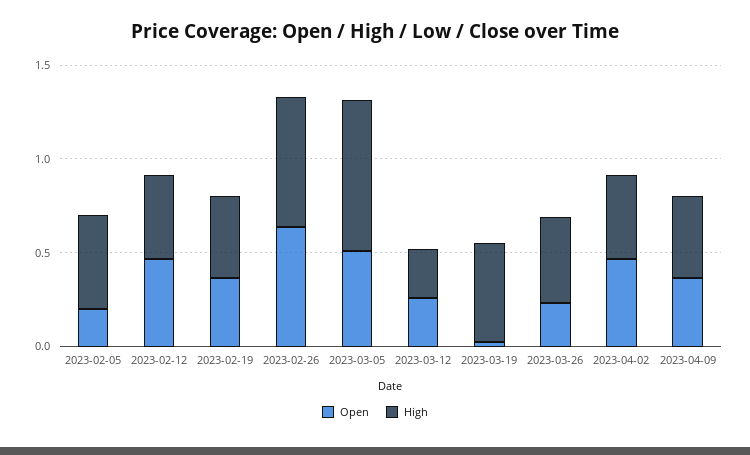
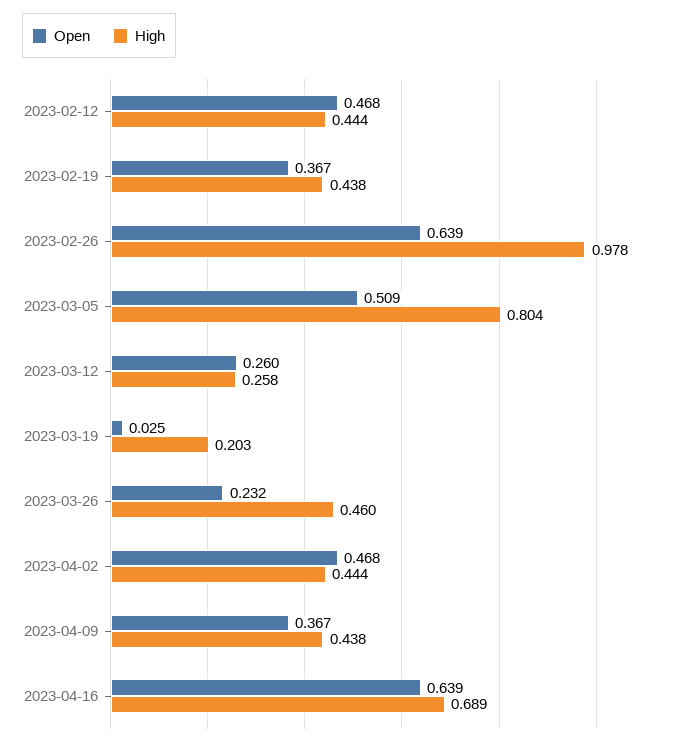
Open, 2023-02-05: 0.2 -> none
High, 2023-02-05: 0.5 -> none
High, 2023-02-26: 0.7 -> 0.978
High, 2023-03-19: 0.5 -> 0.203
Open, 2023-04-16: none -> 0.639
High, 2023-04-16: none -> 0.689

